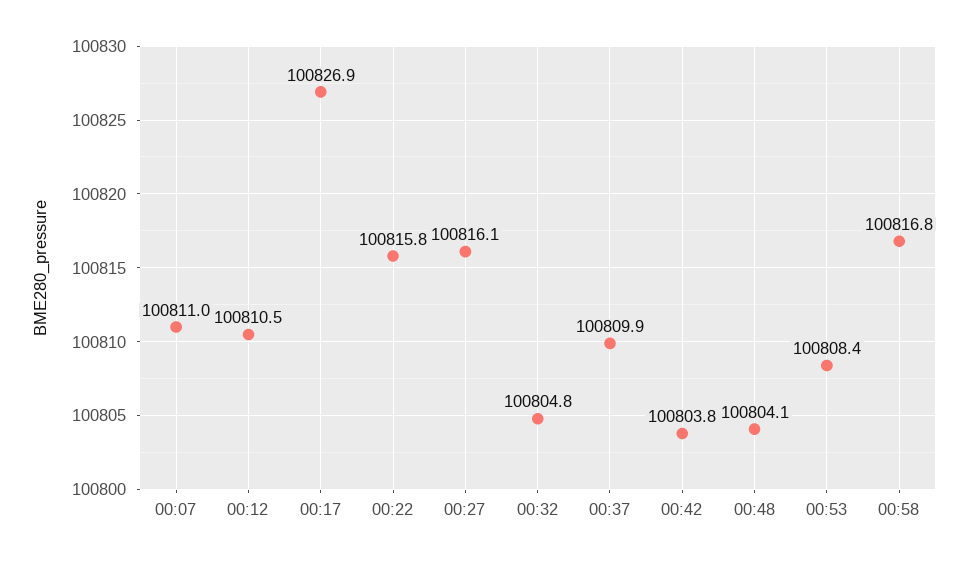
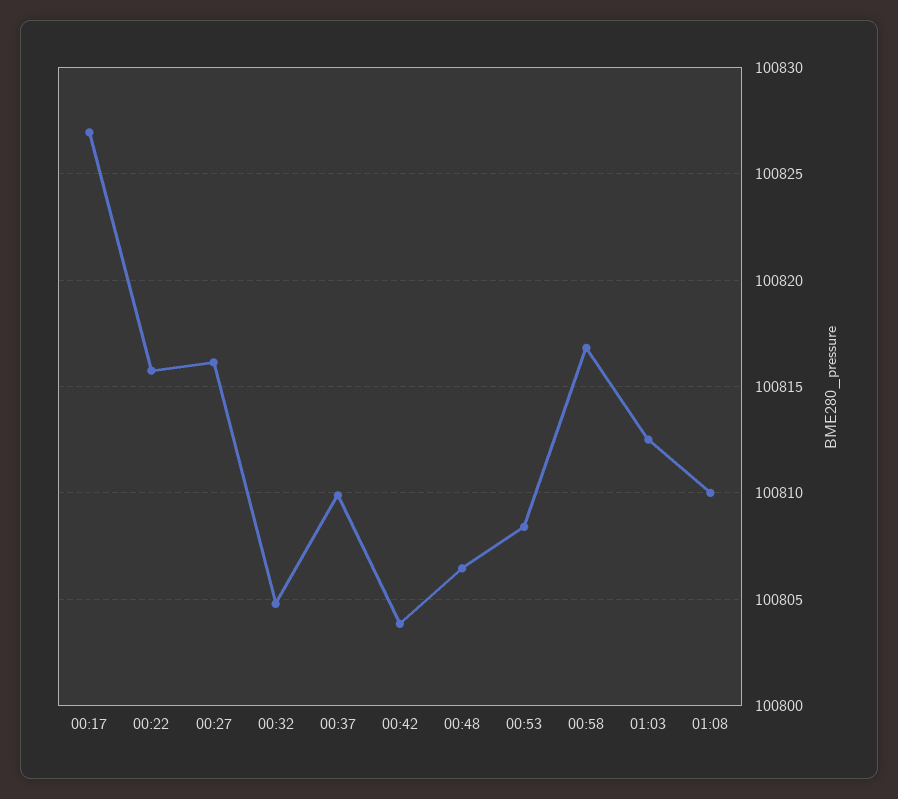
00:07: 100811 -> none
00:12: 100810.5 -> none
00:48: 100804.1 -> 100806.5
01:03: none -> 100812.5
01:08: none -> 100810

